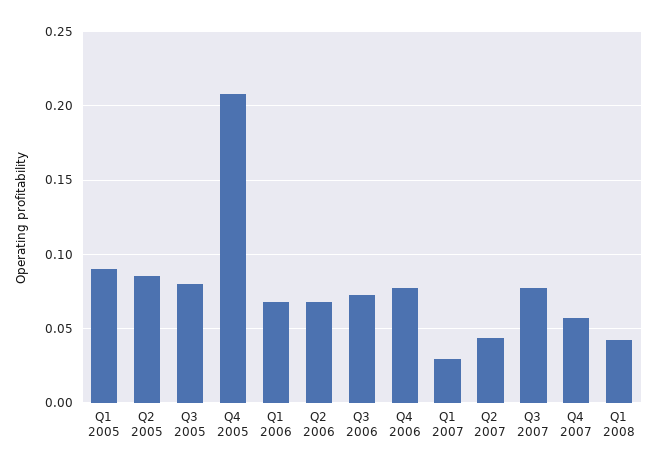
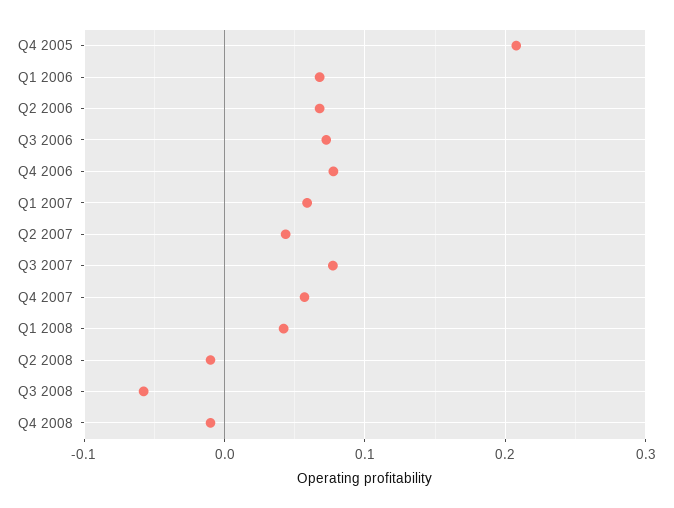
Q1 2005: 0.09 -> none
Q2 2005: 0.085 -> none
Q3 2005: 0.08 -> none
Q1 2007: 0.03 -> 0.06
Q2 2008: none -> -0.01
Q3 2008: none -> -0.06
Q4 2008: none -> -0.01

